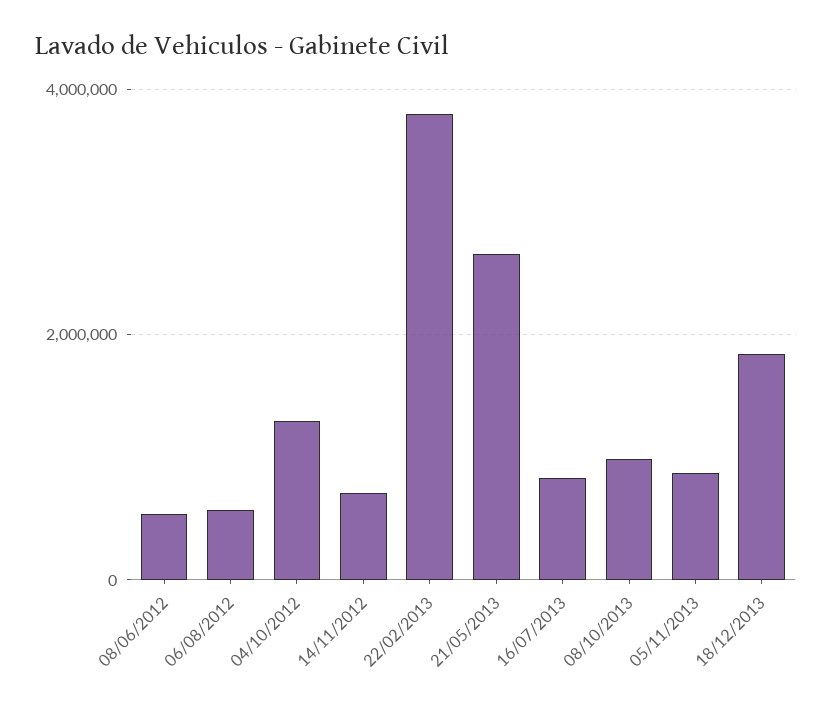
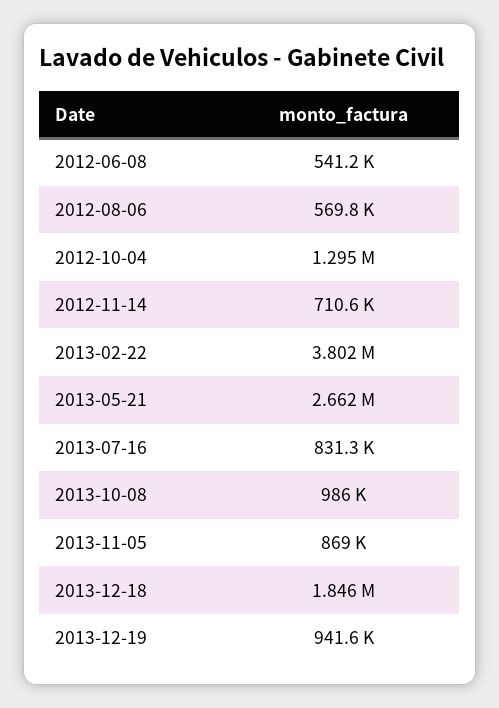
2013-12-19: none -> 941600

